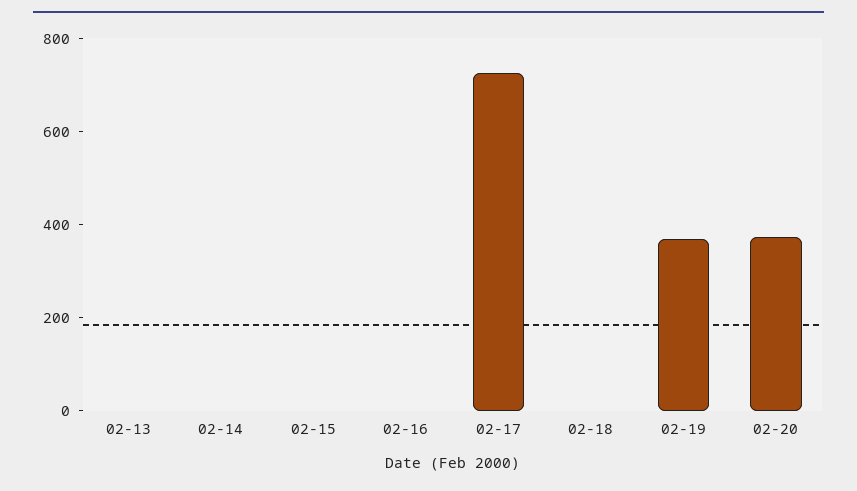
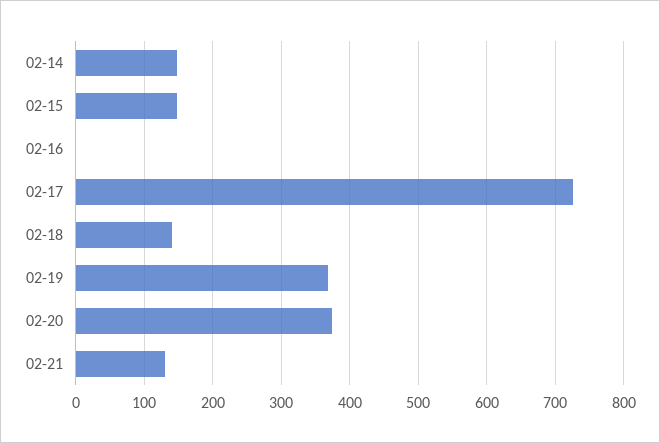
02-13: 0 -> none
02-14: 0 -> 150
02-15: 0 -> 150
02-18: 0 -> 140
02-21: none -> 130

